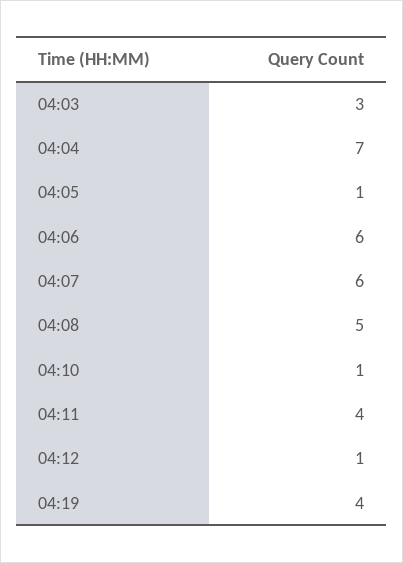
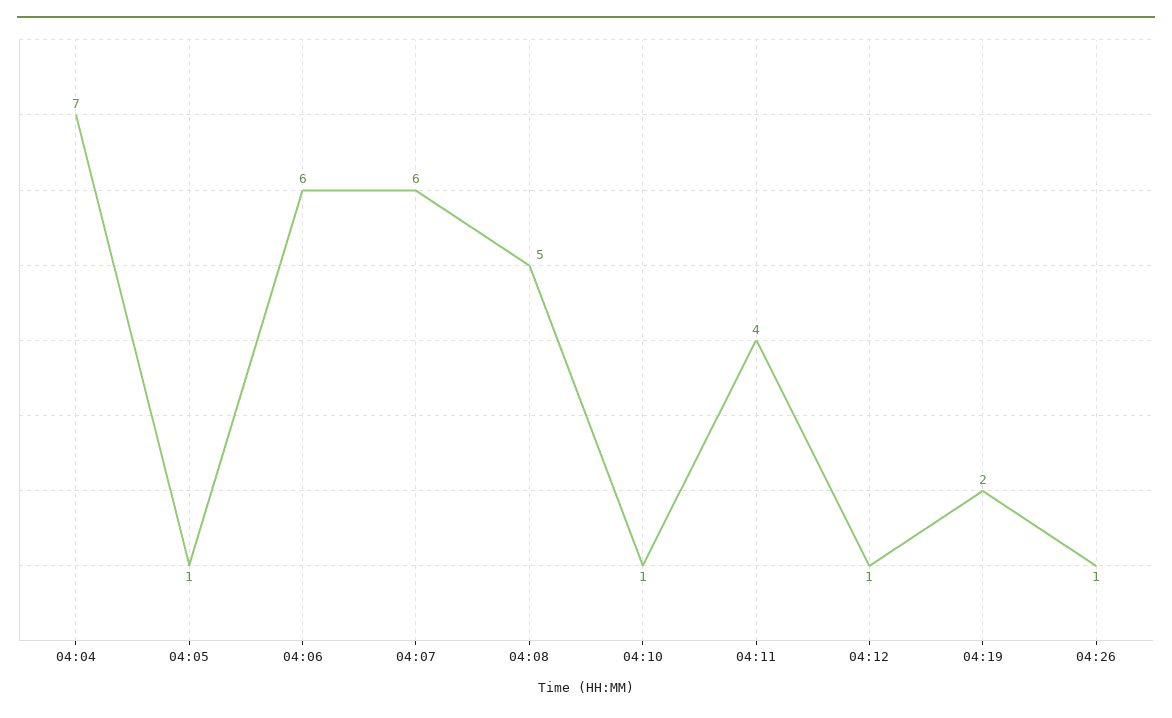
04:03: 3 -> none
04:19: 4 -> 2
04:26: none -> 1

